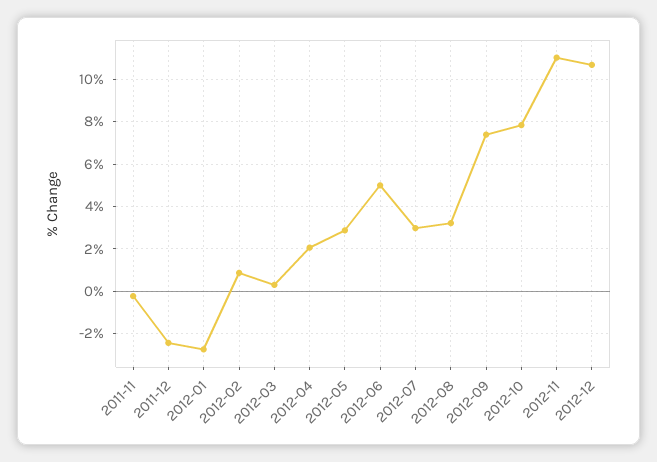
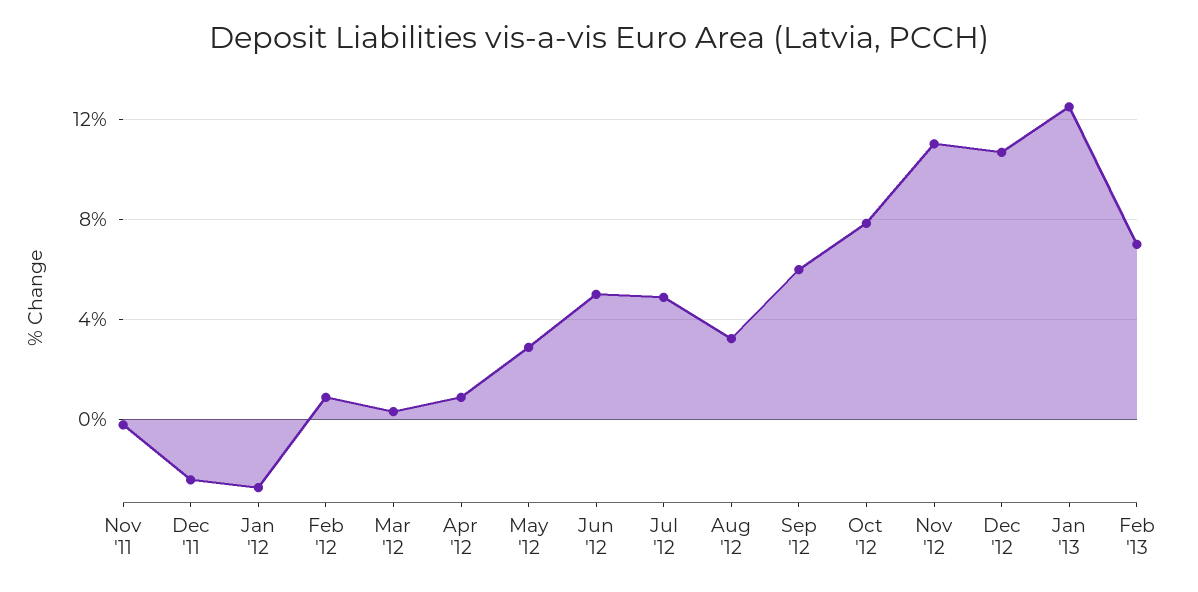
2012-04: 2 -> 1
2012-07: 3 -> 5
2012-09: 7.5 -> 6
Jan '13: none -> 12.5
Feb '13: none -> 7

